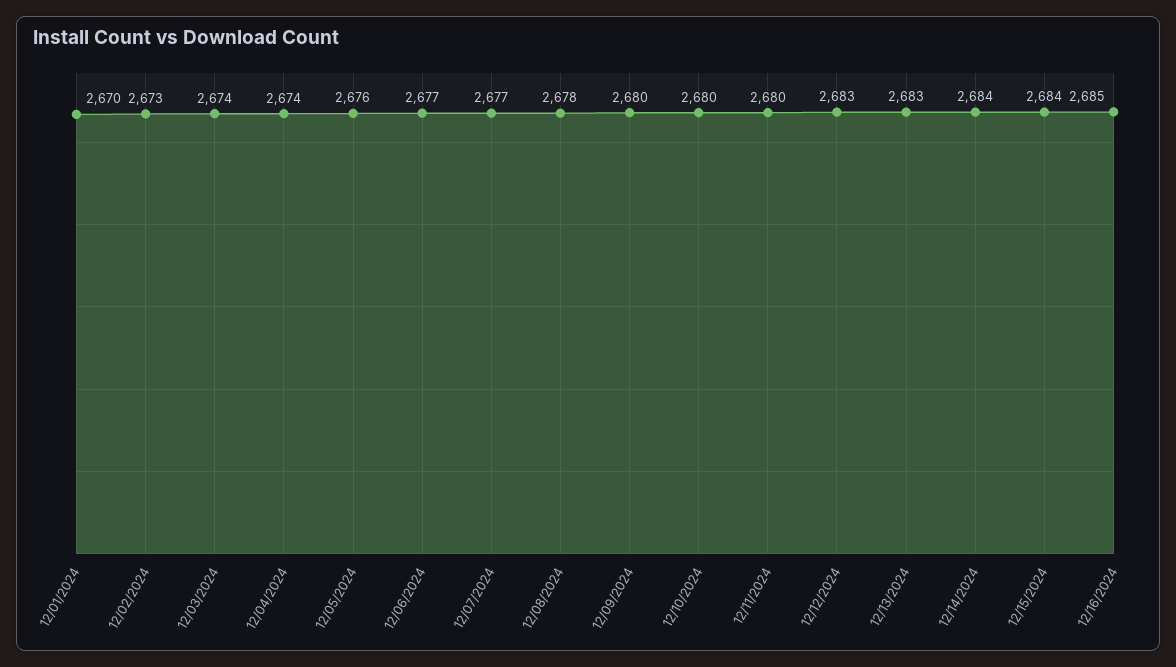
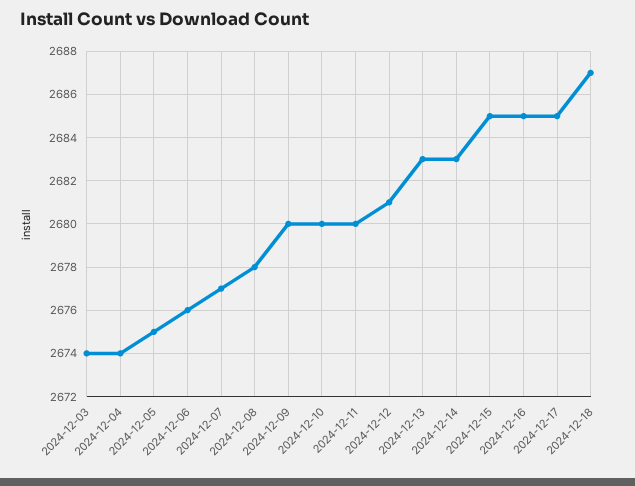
12/01/2024: 2670 -> none
12/02/2024: 2673 -> none
12/05/2024: 2676 -> 2675
12/06/2024: 2677 -> 2676
12/12/2024: 2683 -> 2681
12/14/2024: 2684 -> 2683
12/15/2024: 2684 -> 2685
2024-12-17: none -> 2685
2024-12-18: none -> 2687

